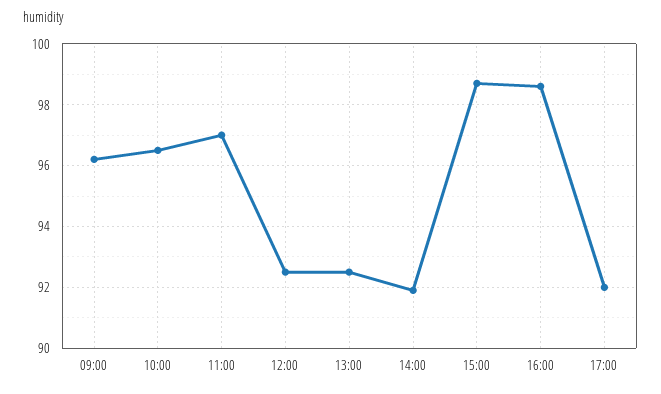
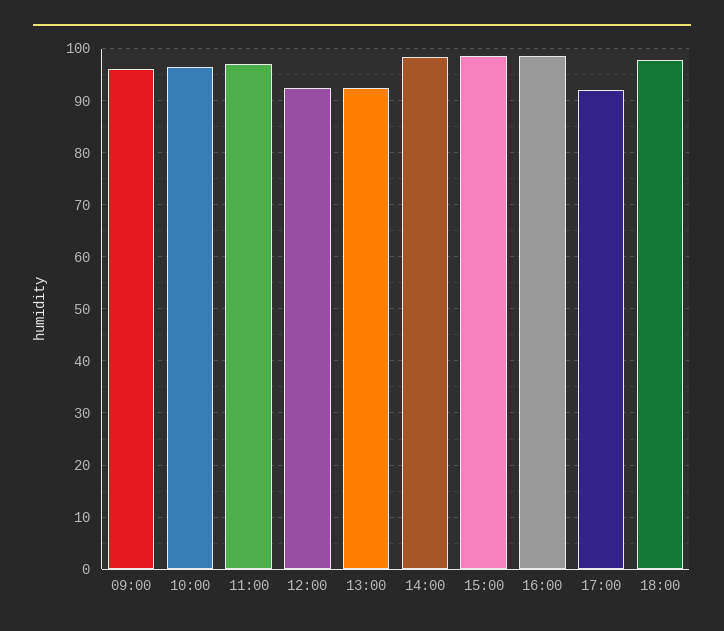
14:00: 92 -> 98
18:00: none -> 98

